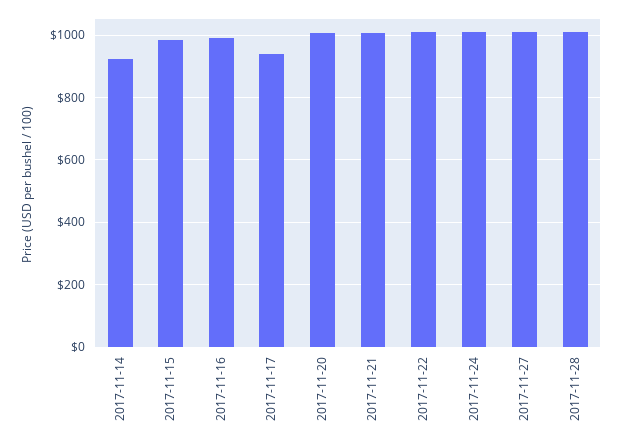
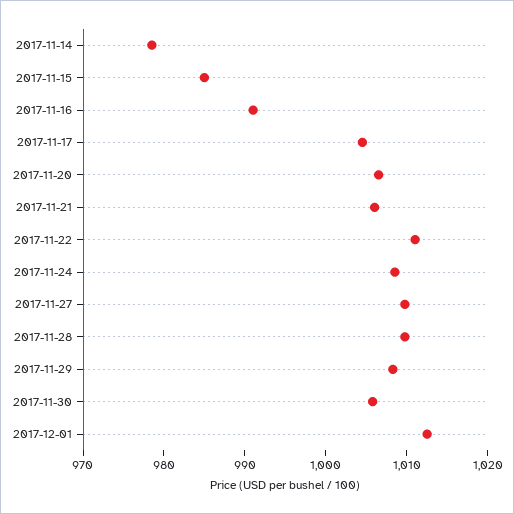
2017-11-14: 920 -> 978
2017-11-17: 940 -> 1004
2017-11-29: none -> 1008
2017-11-30: none -> 1006
2017-12-01: none -> 1012

